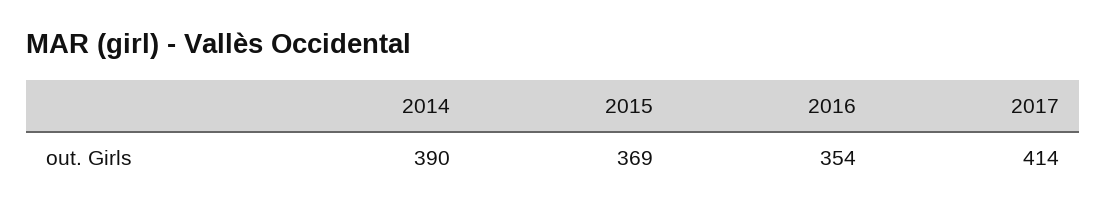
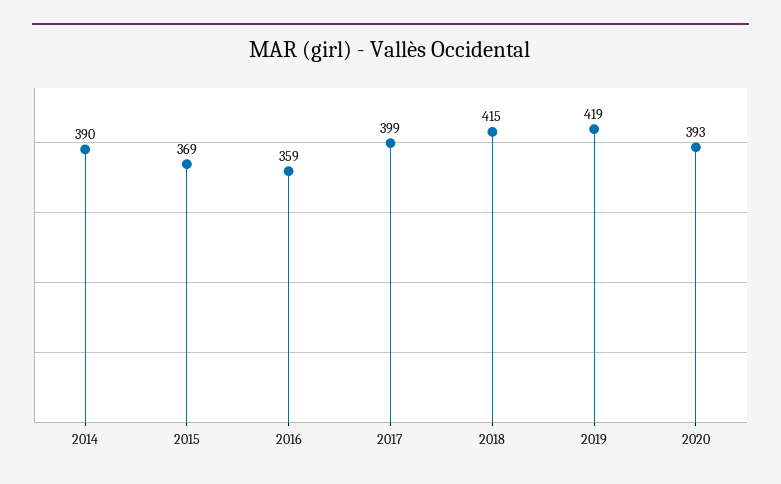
2016: 354 -> 359
2017: 414 -> 399
2018: none -> 415
2019: none -> 419
2020: none -> 393

